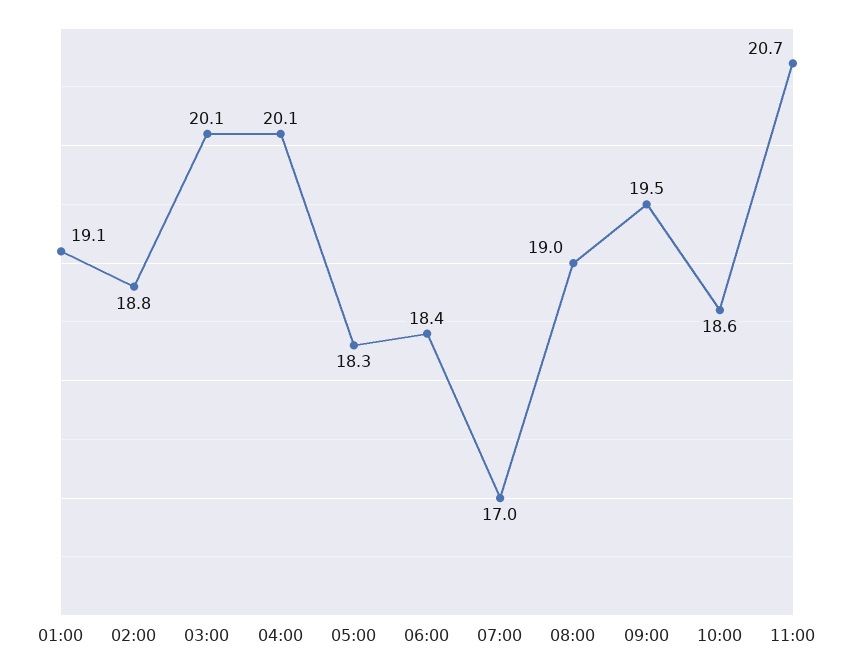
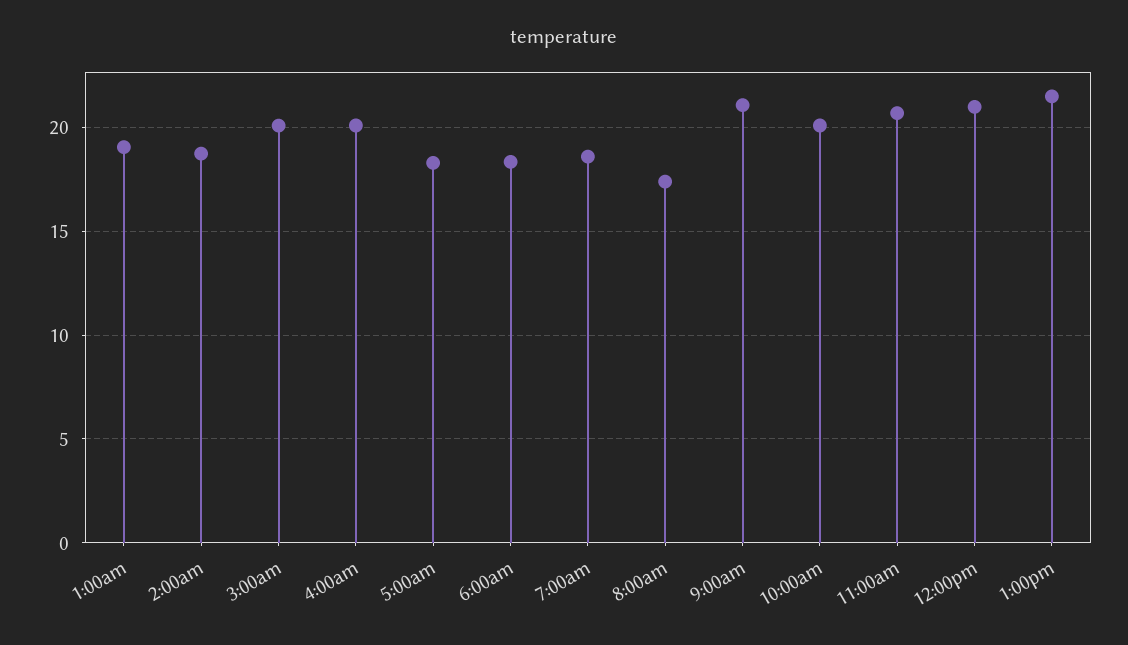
07:00: 17 -> 18.5
08:00: 19 -> 17.5
09:00: 19.5 -> 21
10:00: 18.6 -> 20
12:00pm: none -> 21
1:00pm: none -> 21.5

